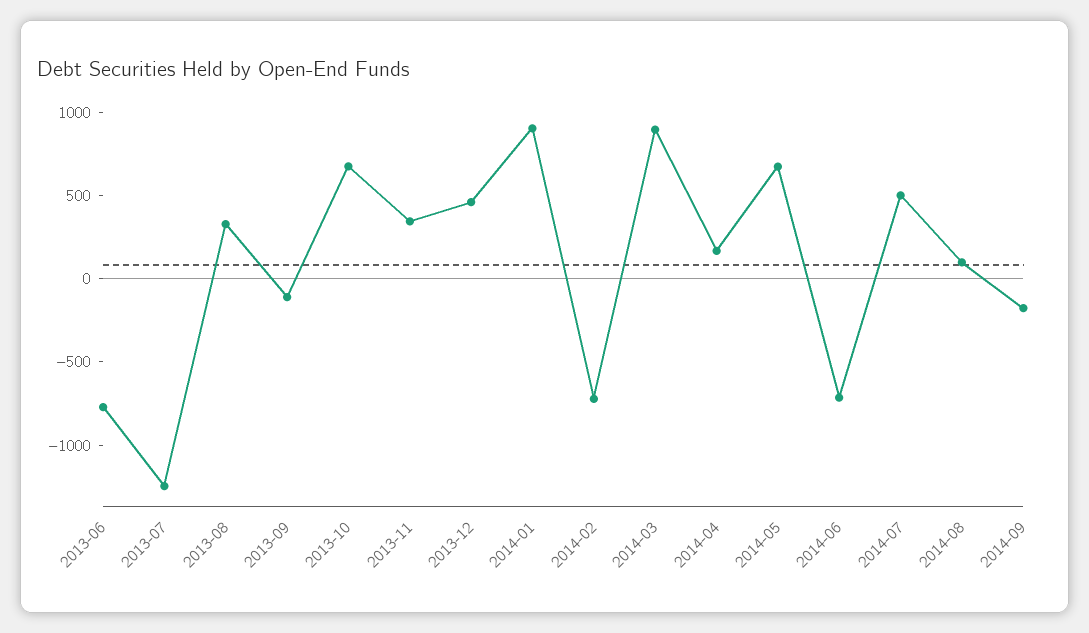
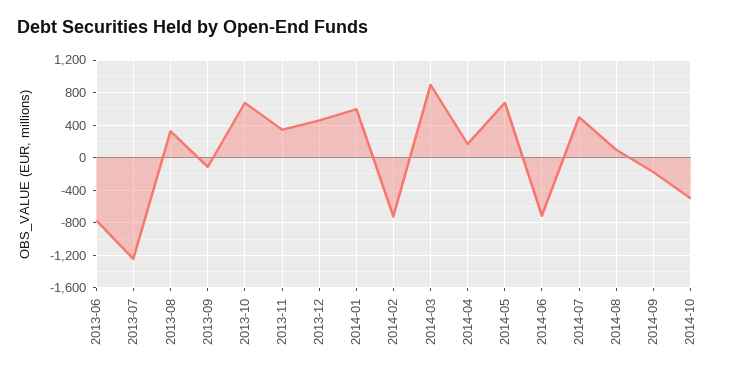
2014-01: 900 -> 600
2014-10: none -> -500

